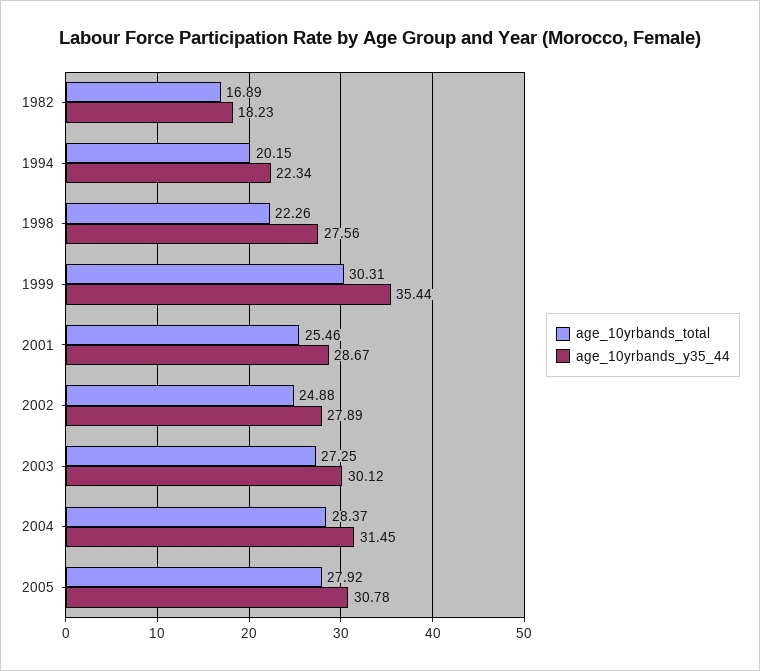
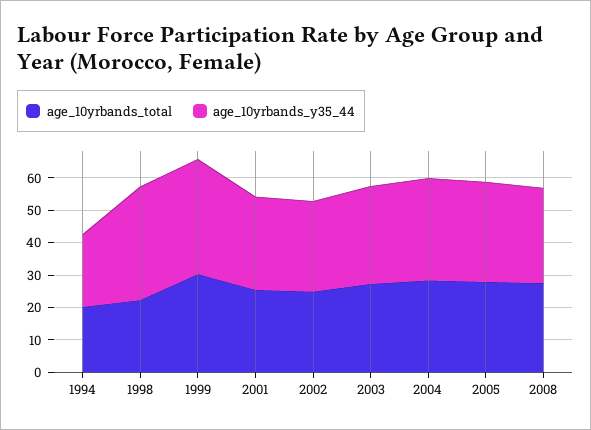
age_10yrbands_total, 1982: 16.89 -> none
age_10yrbands_y35_44, 1982: 18.23 -> none
age_10yrbands_y35_44, 1998: 27.56 -> 35
age_10yrbands_total, 2008: none -> 27.5
age_10yrbands_y35_44, 2008: none -> 30

